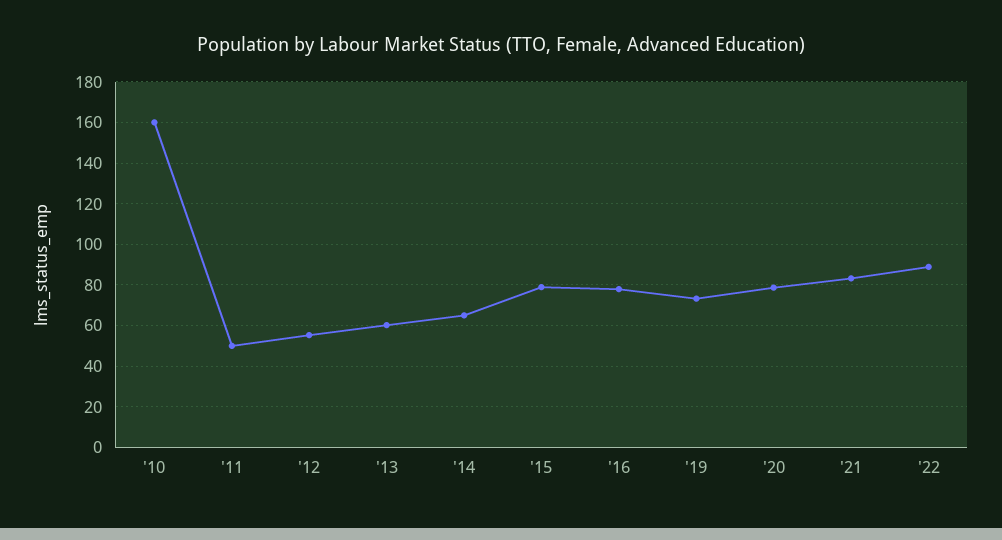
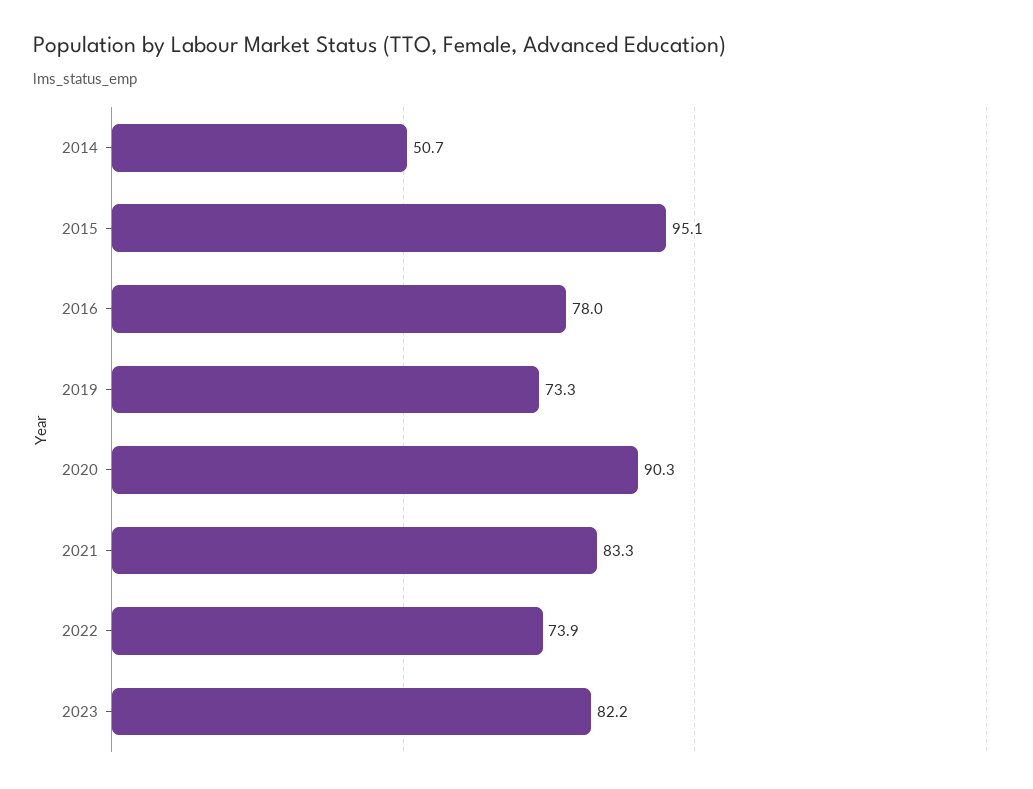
'10: 160 -> none
'11: 50 -> none
'12: 55 -> none
'13: 60 -> none
'14: 65 -> 50.7
'15: 80 -> 95.1
'20: 80 -> 90.3
'22: 90 -> 73.9
2023: none -> 82.2

